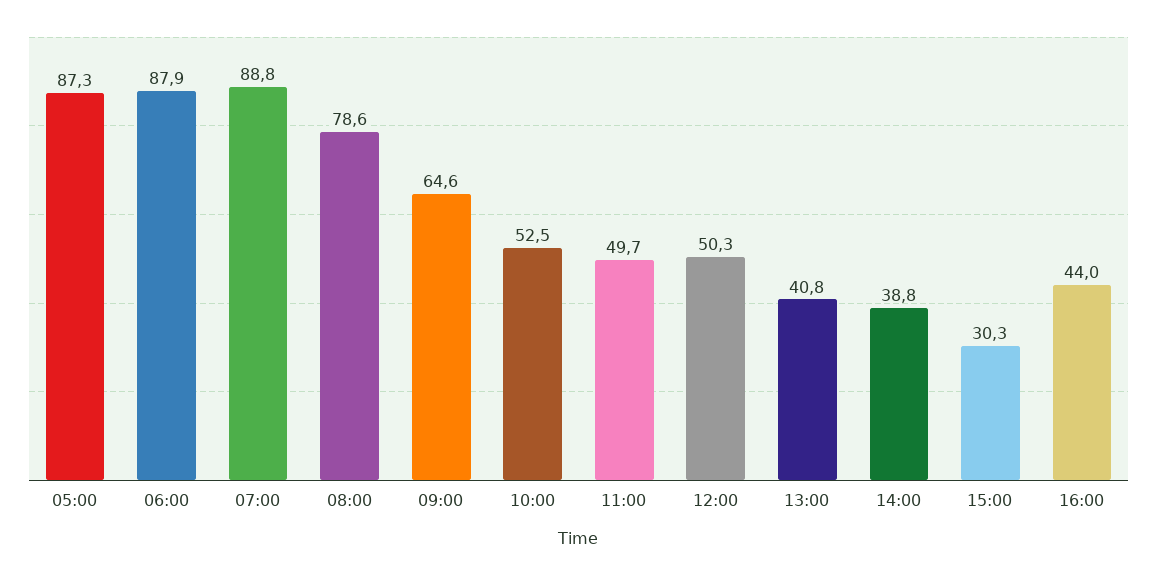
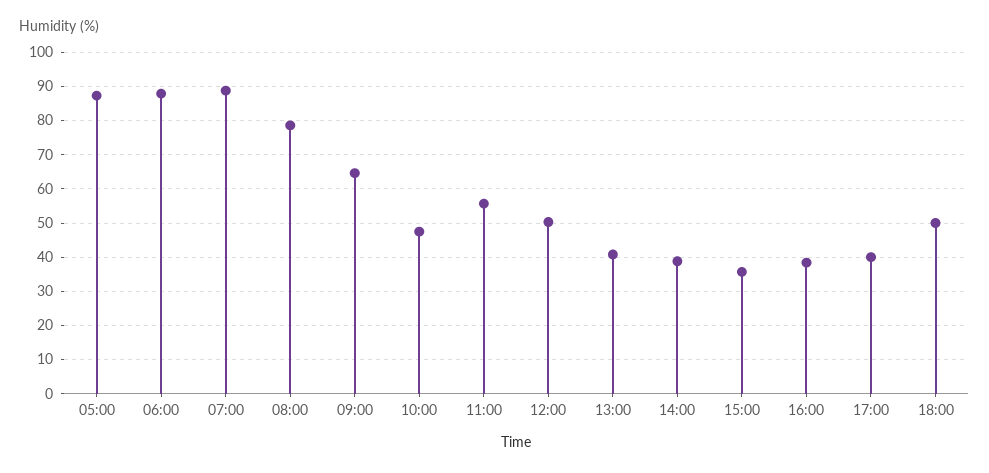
10:00: 52.5 -> 48
11:00: 49.7 -> 56
15:00: 30.3 -> 36
16:00: 44 -> 38
17:00: none -> 40
18:00: none -> 50

